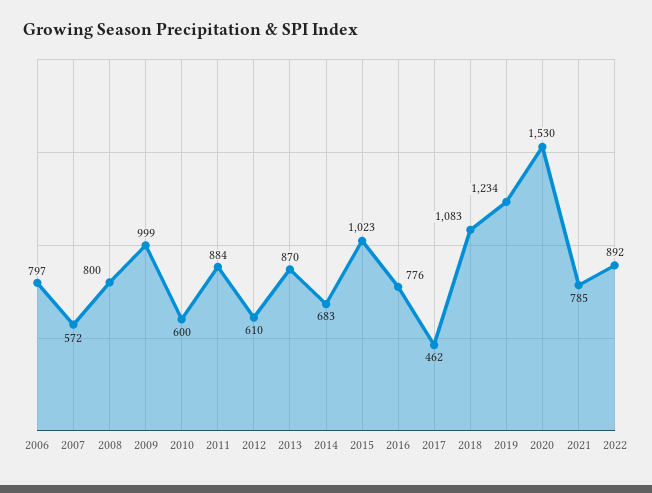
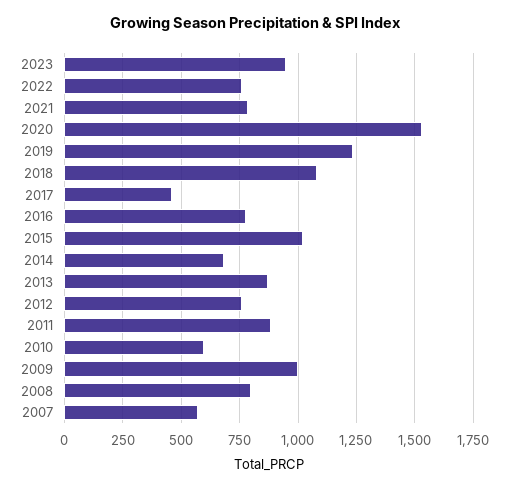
2006: 797 -> none
2012: 610 -> 750
2022: 892 -> 750
2023: none -> 950

